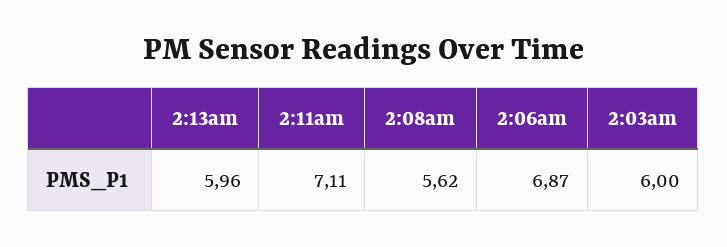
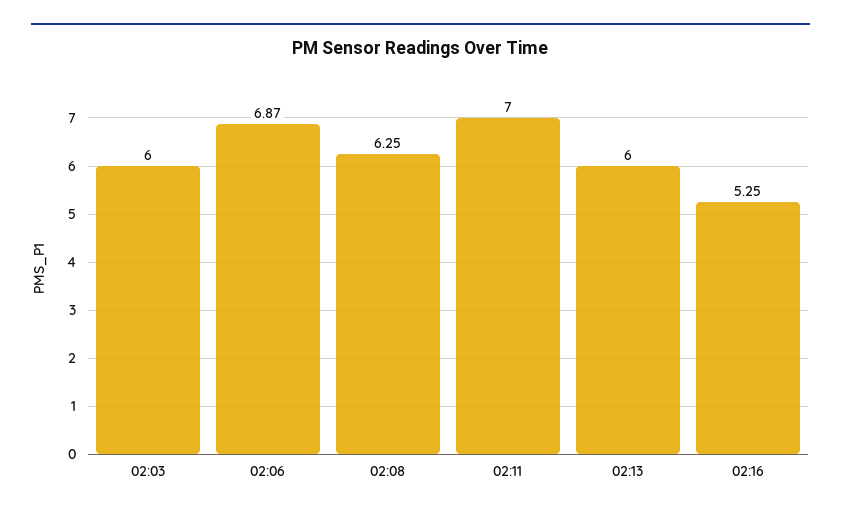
2:13am: 5.96 -> 6
2:11am: 7.11 -> 7
2:08am: 5.62 -> 6.25
02:16: none -> 5.25

